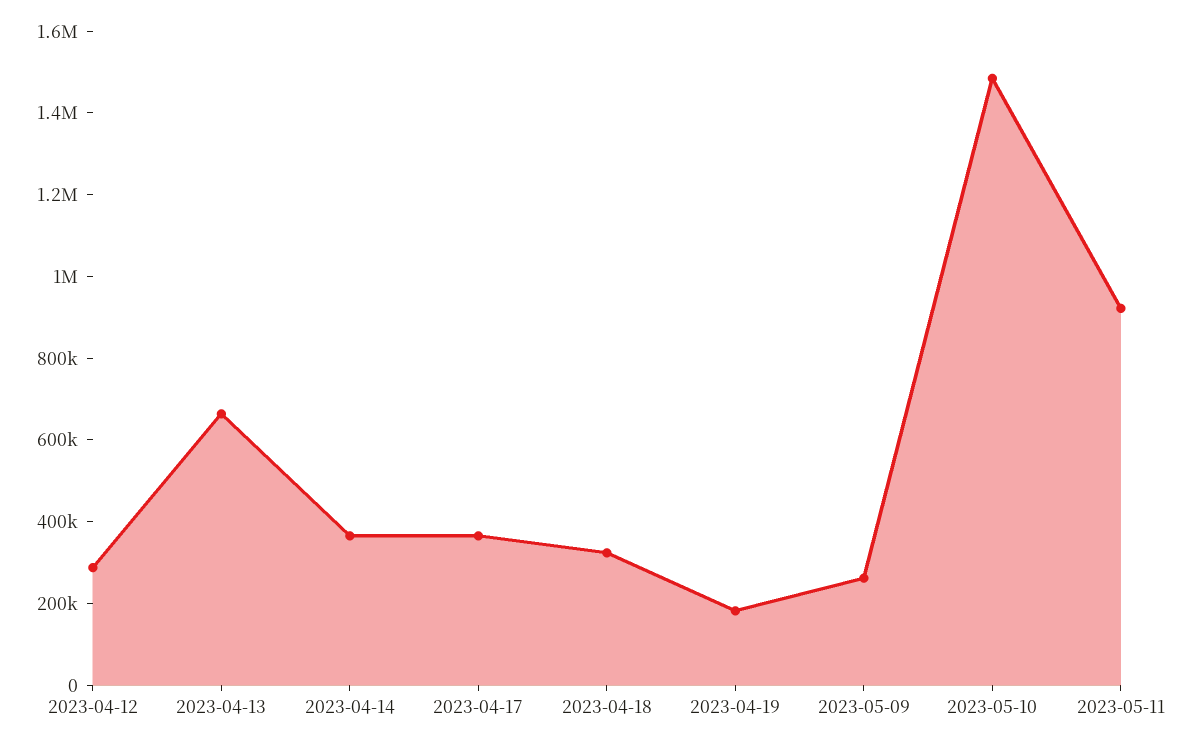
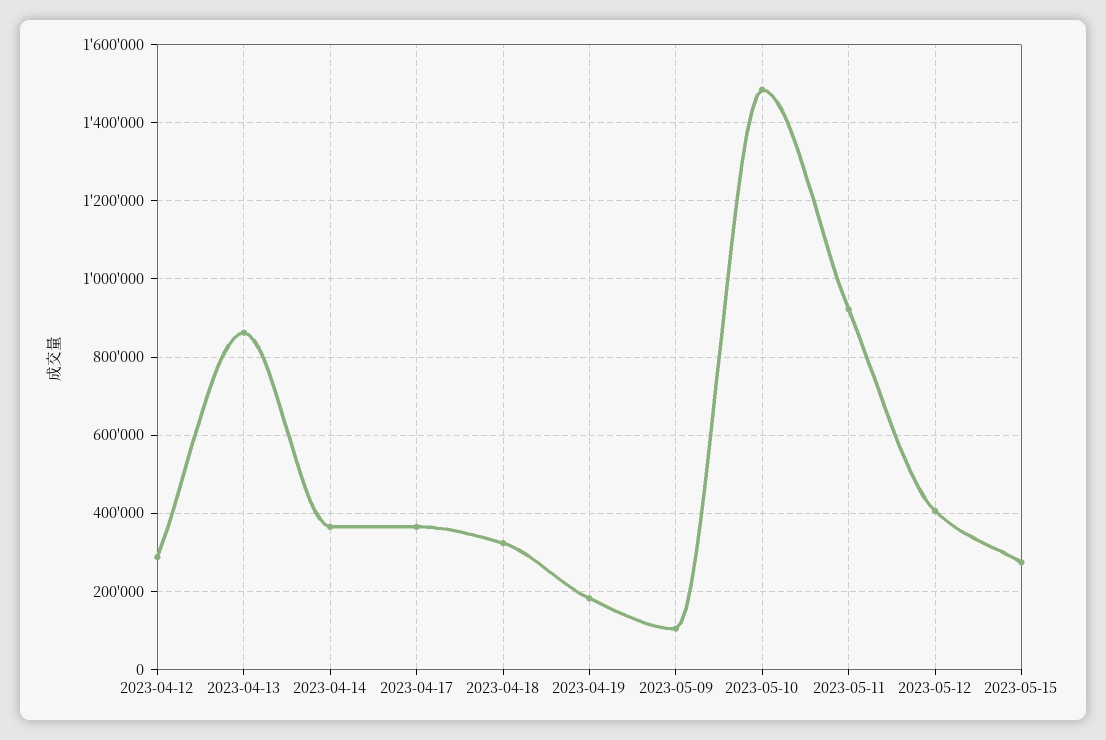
2023-04-13: 650000 -> 860000
2023-05-09: 250000 -> 100000
2023-05-12: none -> 400000
2023-05-15: none -> 280000

